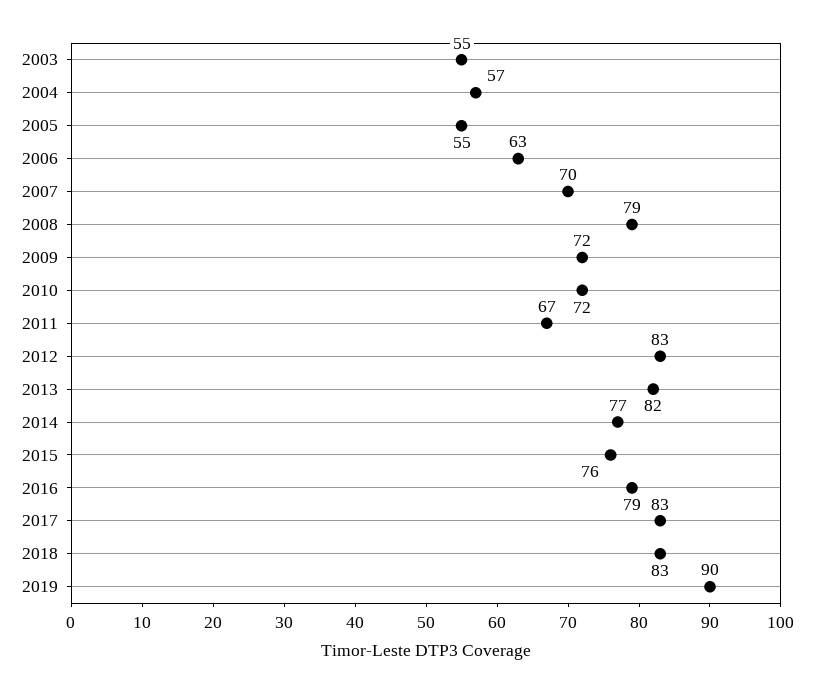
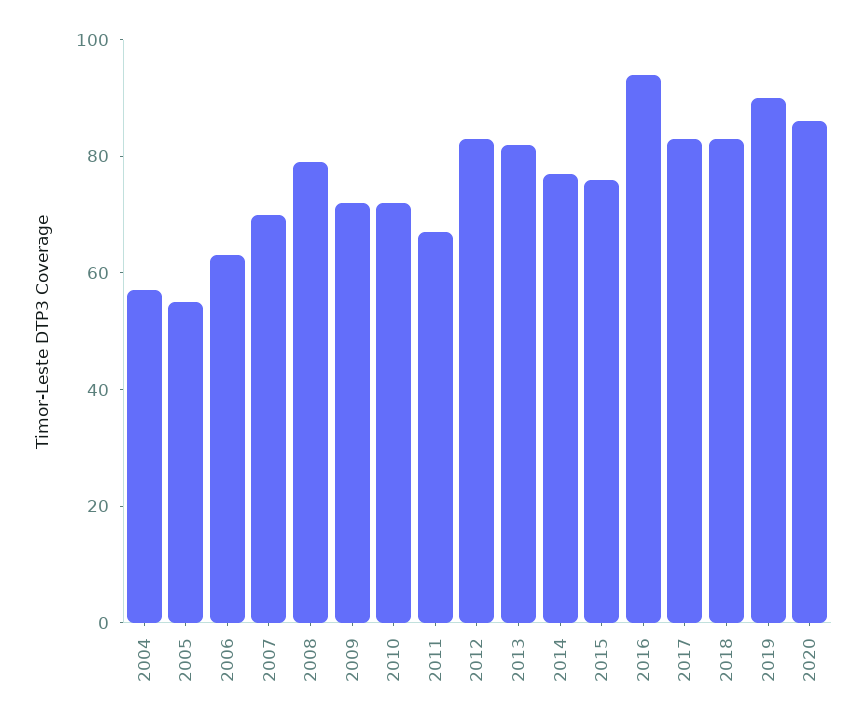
2003: 55 -> none
2016: 79 -> 95
2020: none -> 85

